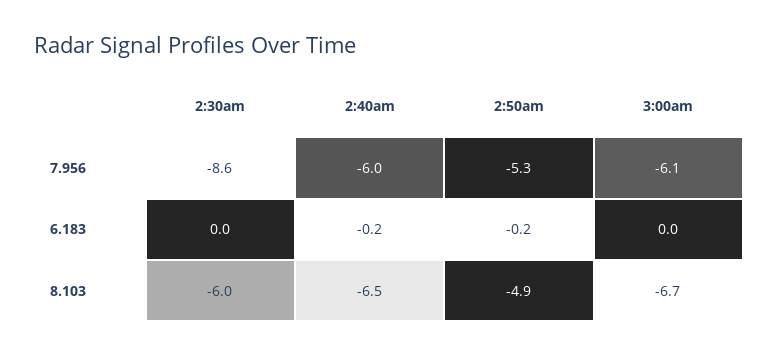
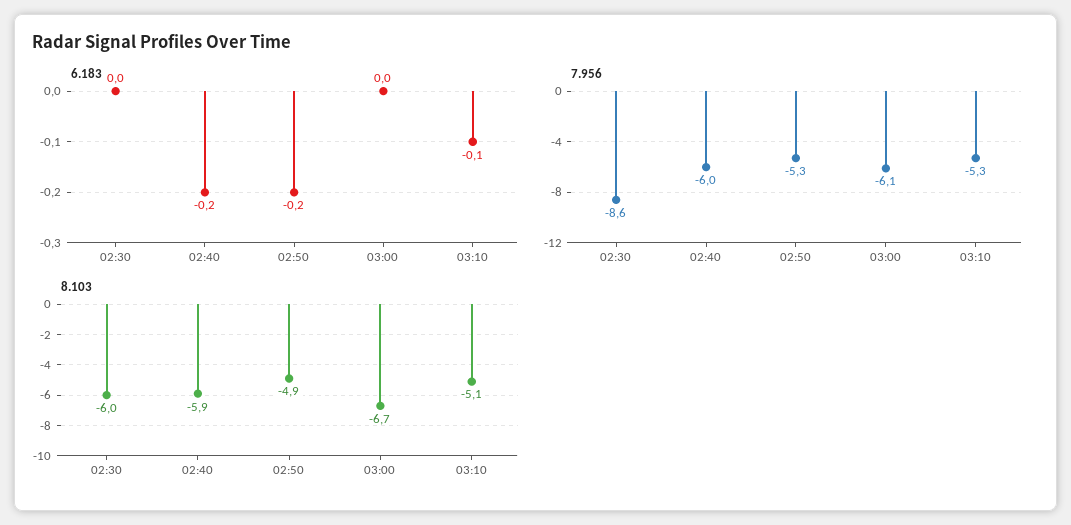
8.103, 2:40am: -6.5 -> -5.9
6.183, 03:10: none -> -0.1
7.956, 03:10: none -> -5.3
8.103, 03:10: none -> -5.1

